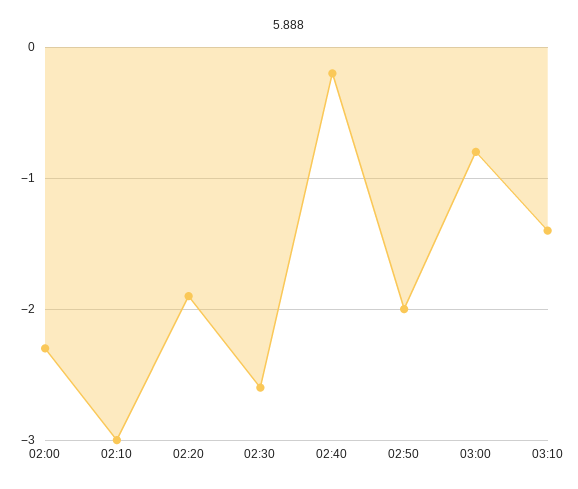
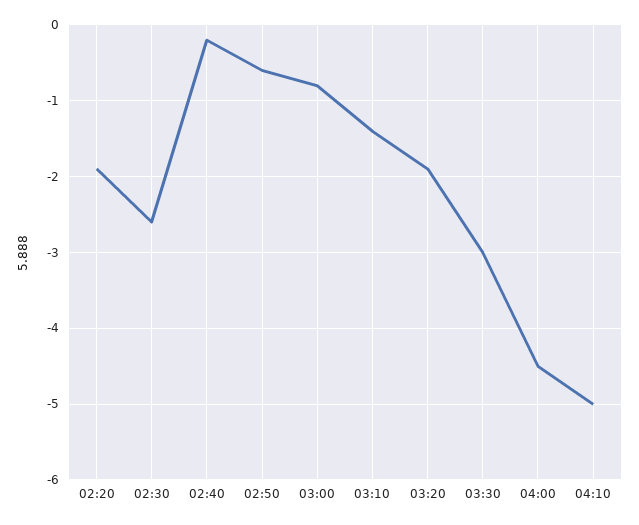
02:00: -2.3 -> none
02:10: -3 -> none
02:50: -2 -> -0.6
03:20: none -> -1.9
03:30: none -> -3
04:00: none -> -4.5
04:10: none -> -5

